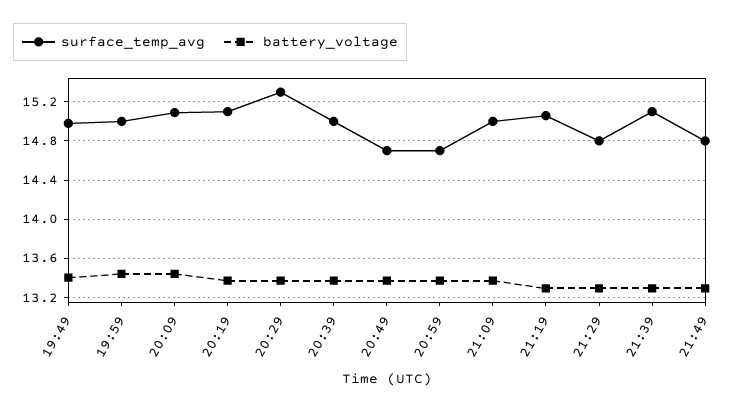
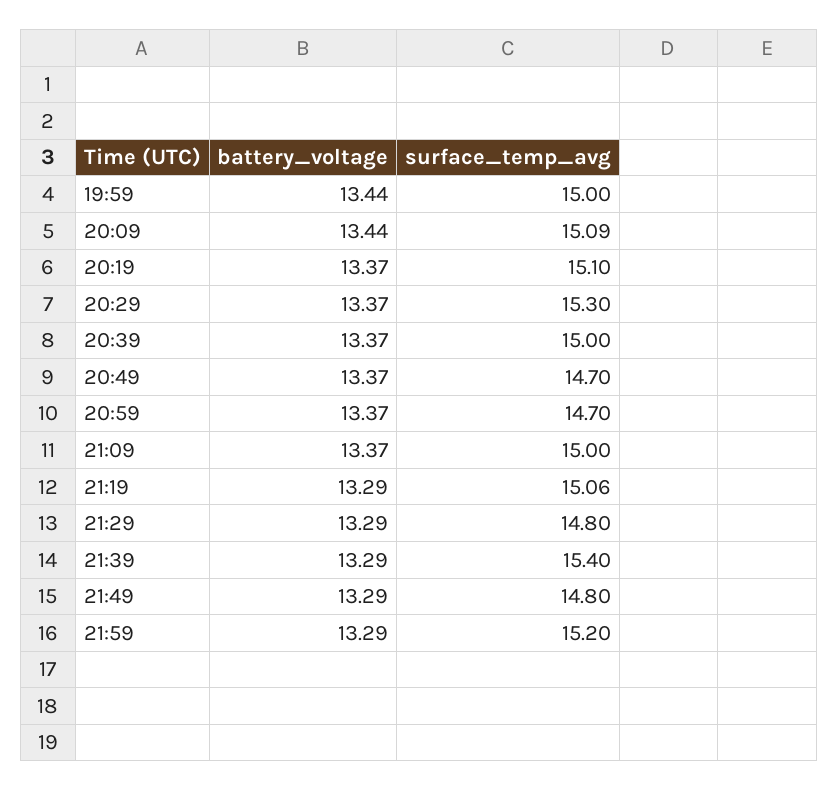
surface_temp_avg, 19:49: 15 -> none
battery_voltage, 19:49: 13.4 -> none
surface_temp_avg, 21:39: 15.1 -> 15.4
battery_voltage, 21:59: none -> 13.29
surface_temp_avg, 21:59: none -> 15.2

